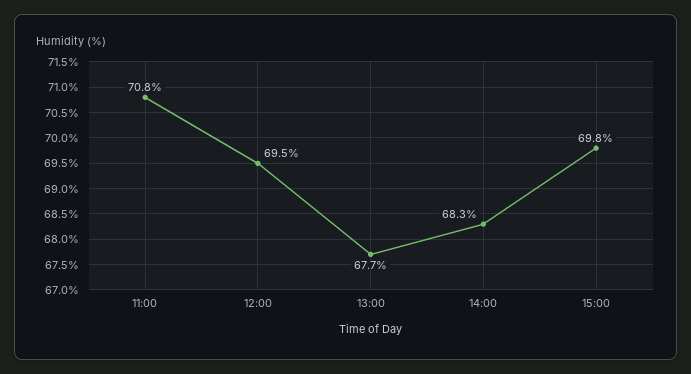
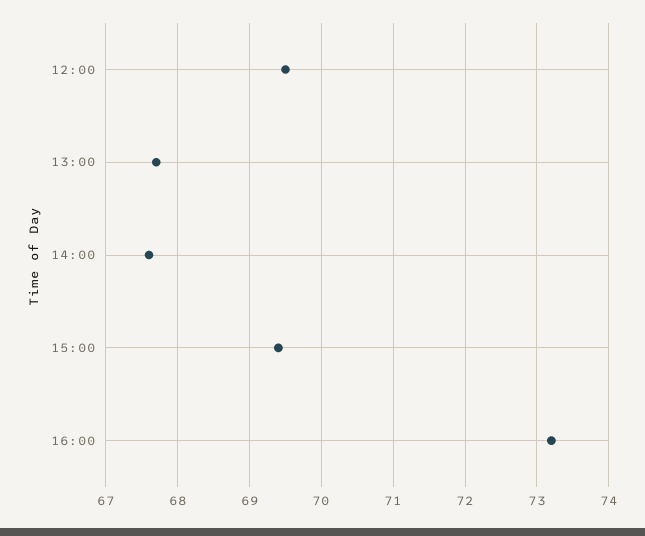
11:00: 70.8 -> none
14:00: 68.3 -> 67.6
15:00: 69.8 -> 69.4
16:00: none -> 73.2

